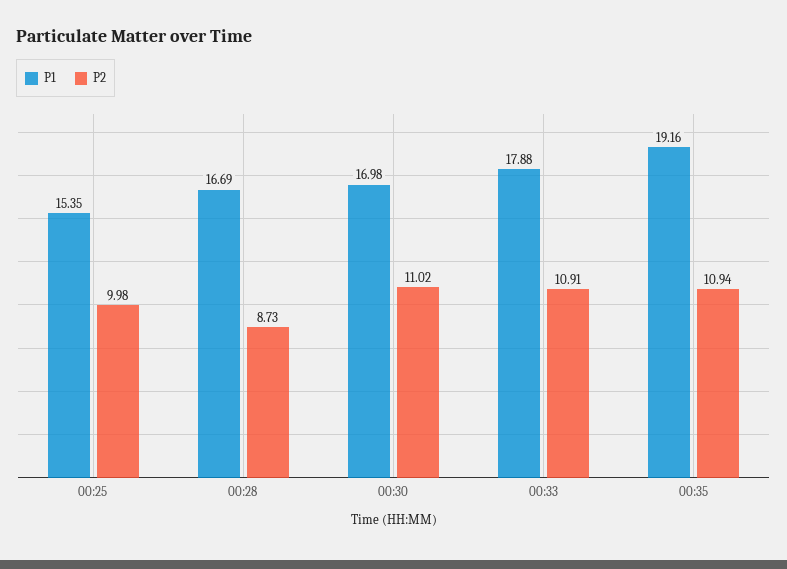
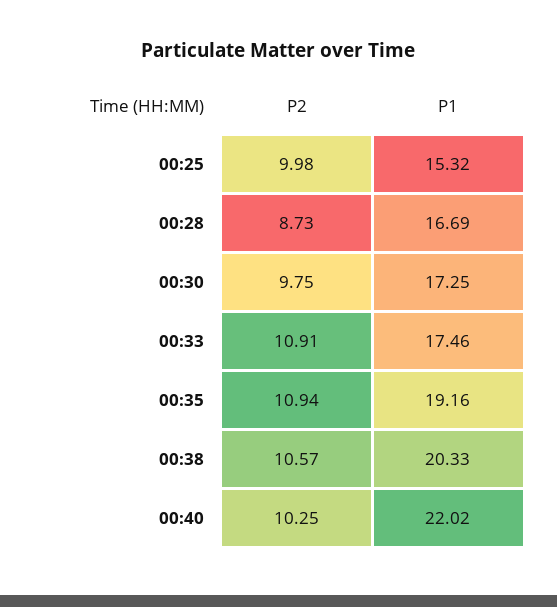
P1, 00:25: 15.35 -> 15.32
P1, 00:30: 16.98 -> 17.25
P2, 00:30: 11.02 -> 9.75
P1, 00:33: 17.88 -> 17.46
P2, 00:38: none -> 10.57
P1, 00:38: none -> 20.33
P2, 00:40: none -> 10.25
P1, 00:40: none -> 22.02

